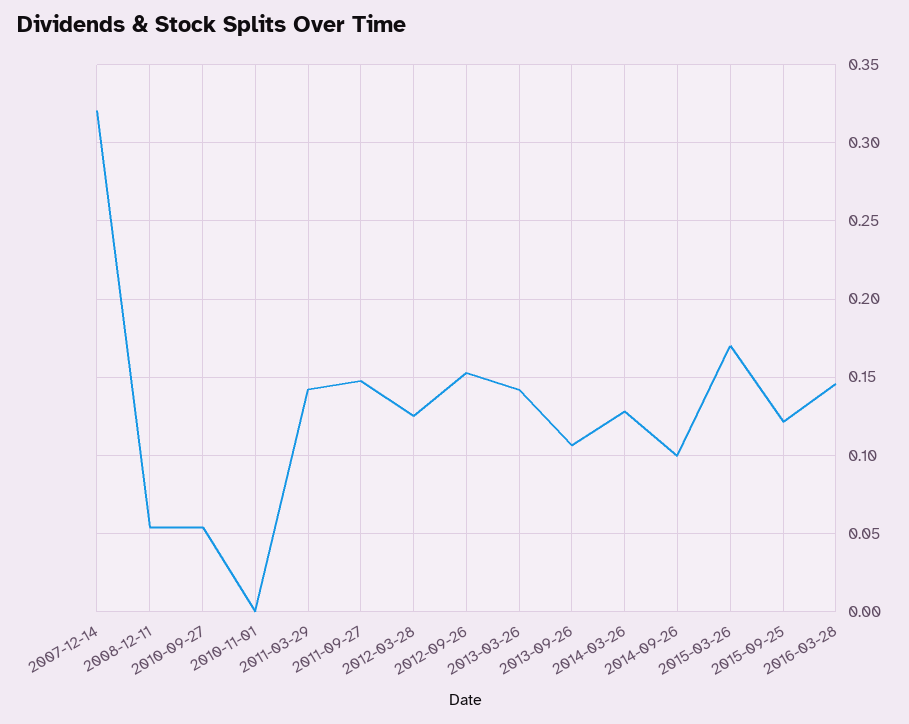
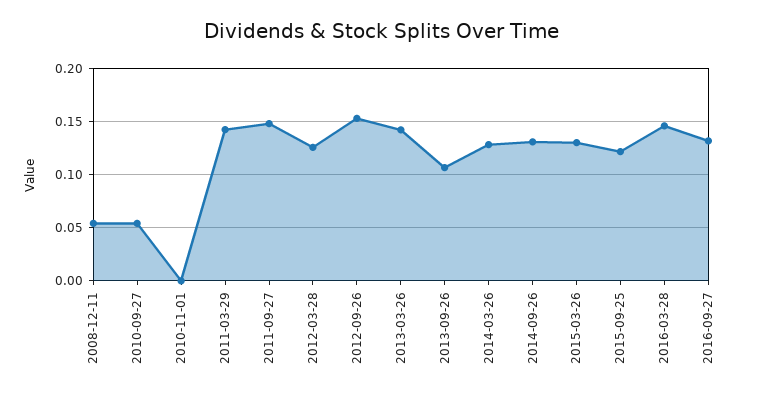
2007-12-14: 0.32 -> none
2014-09-26: 0.1 -> 0.13
2015-03-26: 0.17 -> 0.13
2016-09-27: none -> 0.13

